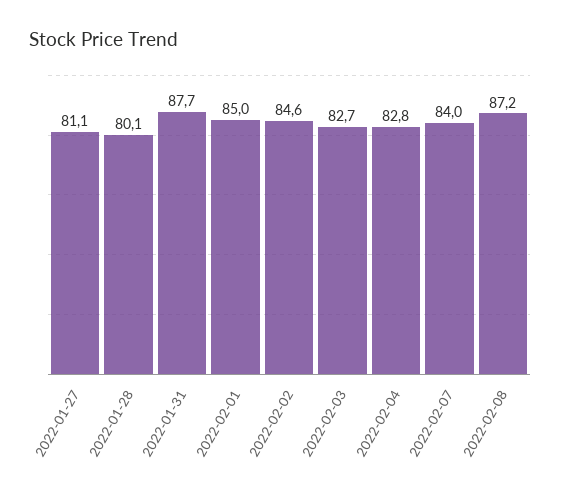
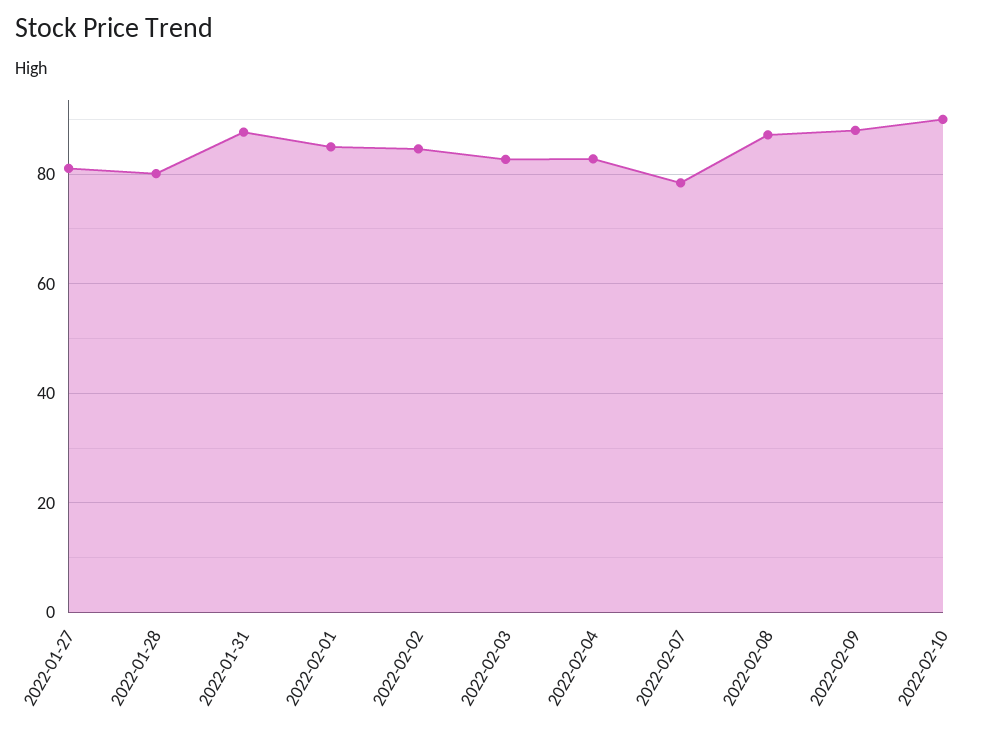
2022-02-07: 84 -> 78
2022-02-09: none -> 88
2022-02-10: none -> 90

